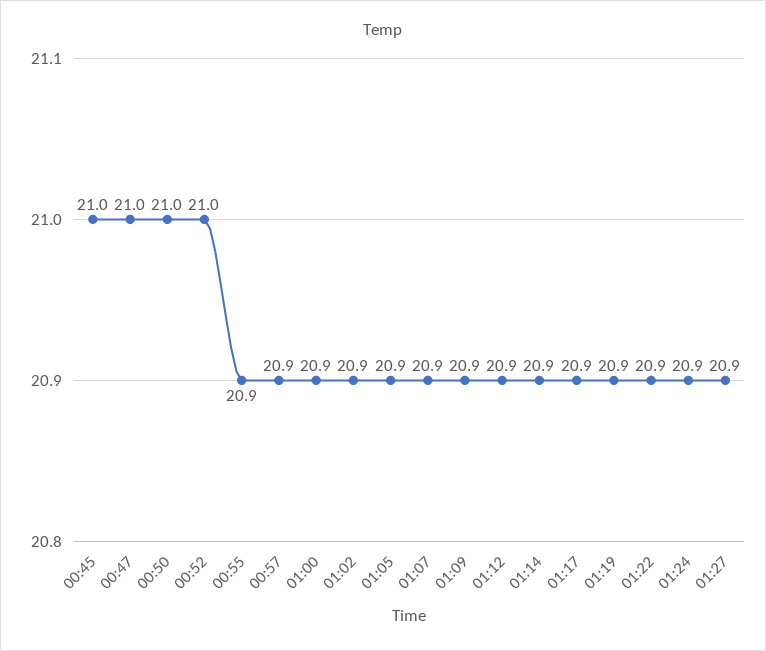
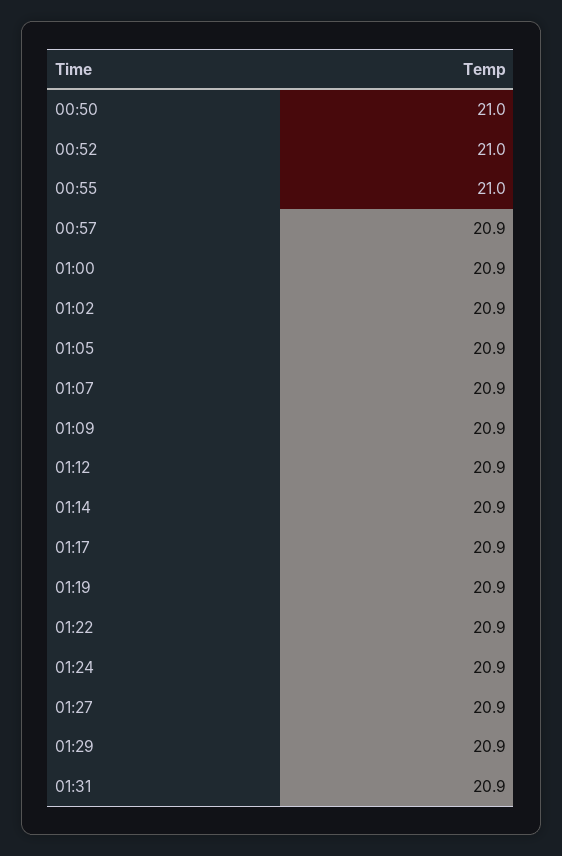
00:45: 21 -> none
00:47: 21 -> none
00:55: 20.9 -> 21
01:29: none -> 20.9
01:31: none -> 20.9

